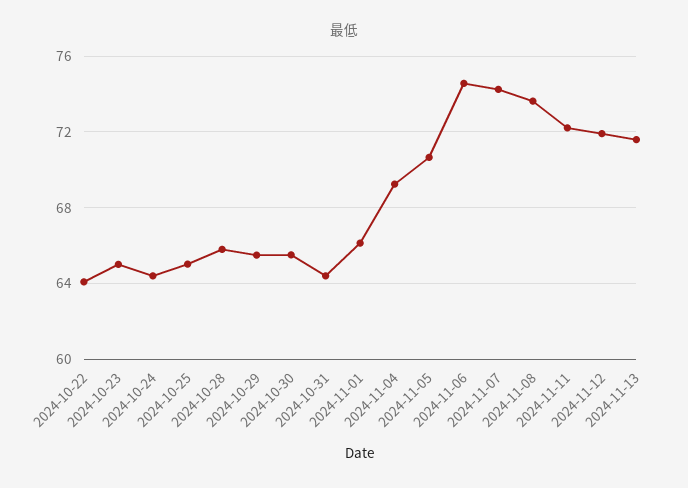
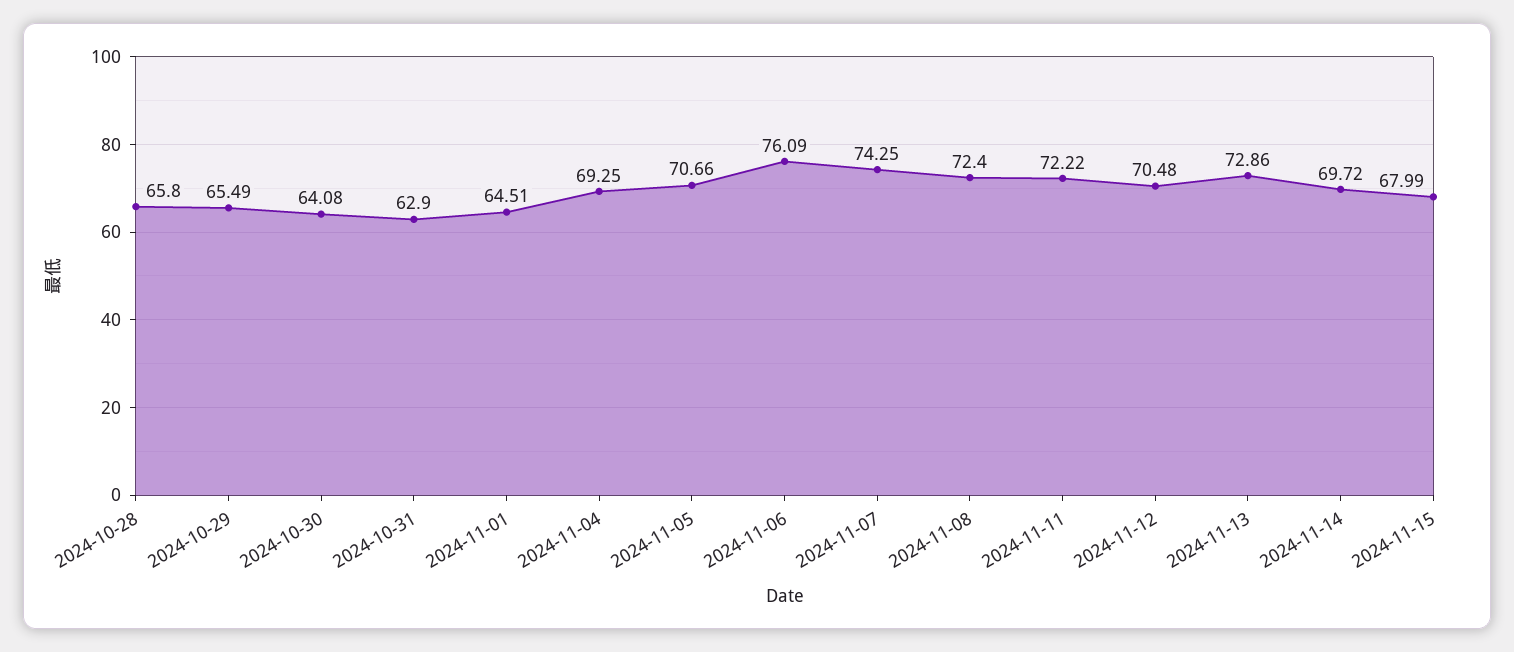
2024-10-22: 64 -> none
2024-10-23: 65 -> none
2024-10-24: 64.5 -> none
2024-10-25: 65 -> none
2024-10-30: 65.5 -> 64.08
2024-10-31: 64.5 -> 62.9
2024-11-01: 66 -> 64.51
2024-11-06: 74.5 -> 76.09
2024-11-08: 73.5 -> 72.4
2024-11-12: 72 -> 70.48
2024-11-13: 71.5 -> 72.86
2024-11-14: none -> 69.72
2024-11-15: none -> 67.99

